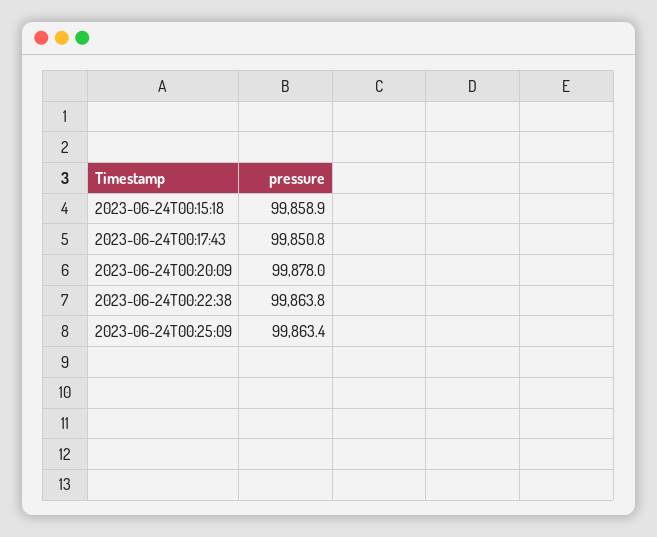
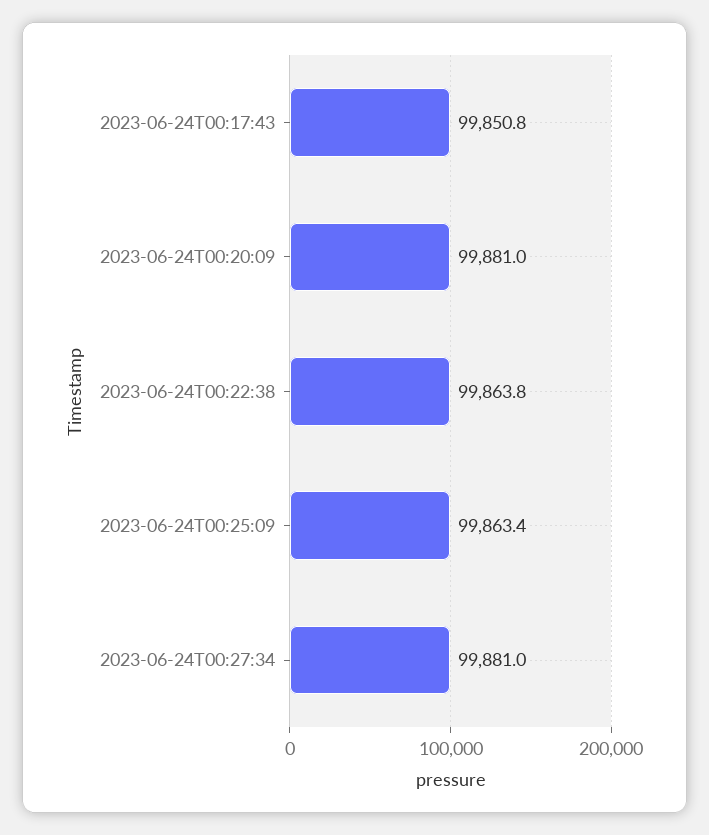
2023-06-24T00:15:18: 99858.9 -> none
2023-06-24T00:20:09: 99878 -> 99881
2023-06-24T00:27:34: none -> 99881

